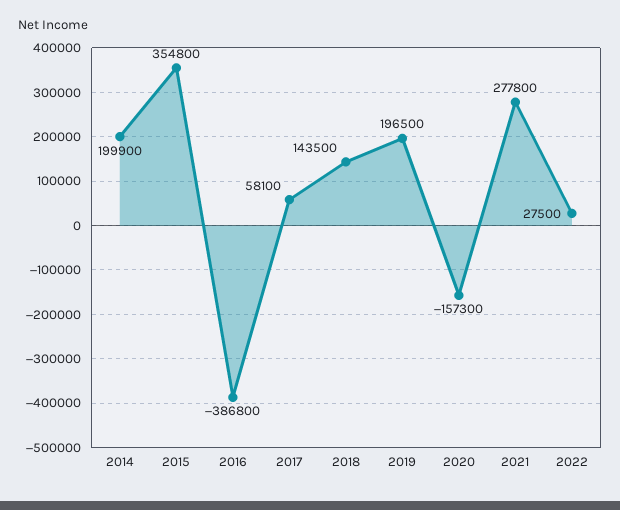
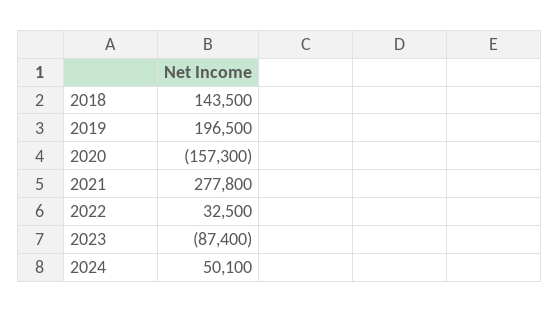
2014: 199900 -> none
2015: 354800 -> none
2016: -386800 -> none
2017: 58100 -> none
2022: 27500 -> 32500
2023: none -> -87400
2024: none -> 50100

